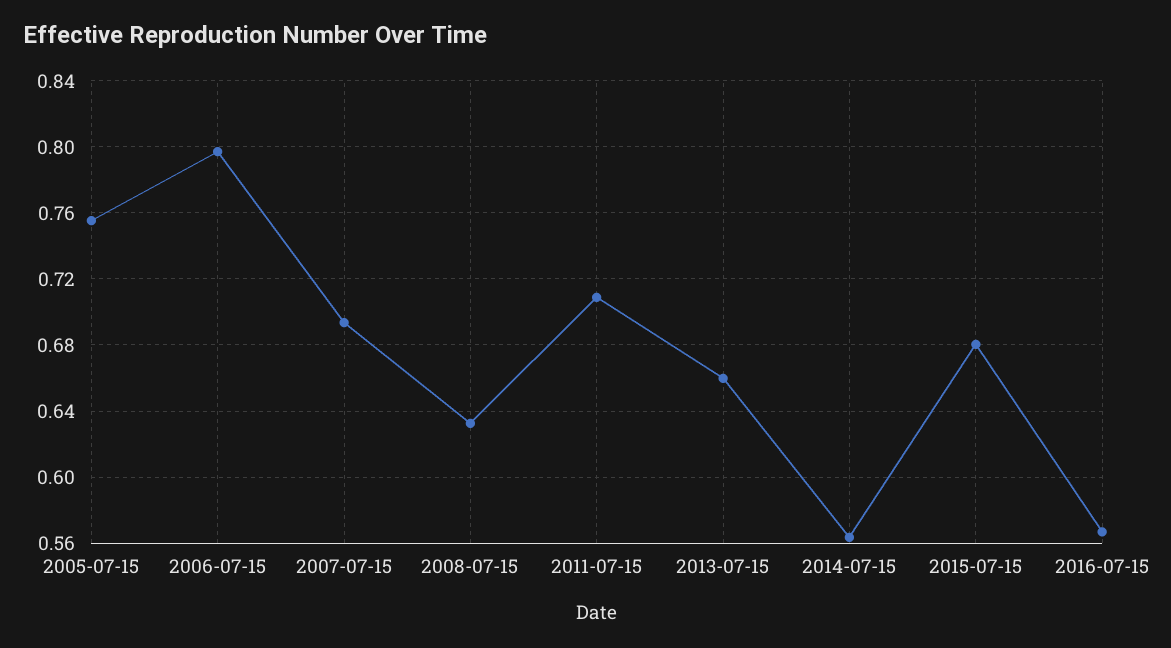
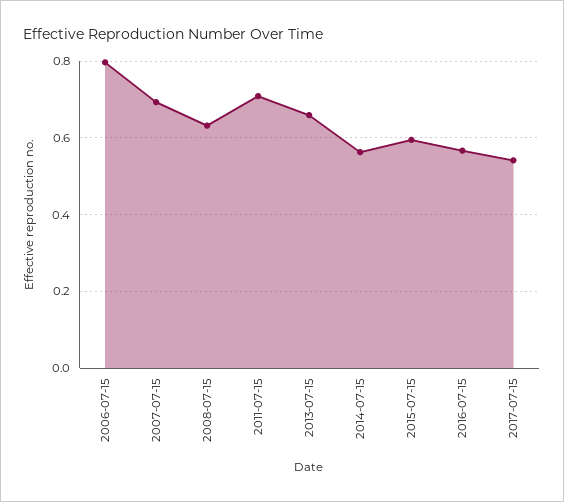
2005-07-15: 0.755 -> none
2015-07-15: 0.68 -> 0.6
2017-07-15: none -> 0.54

